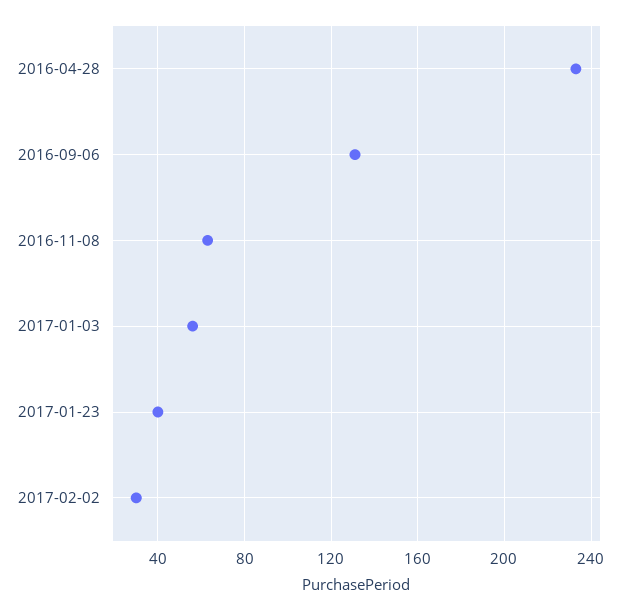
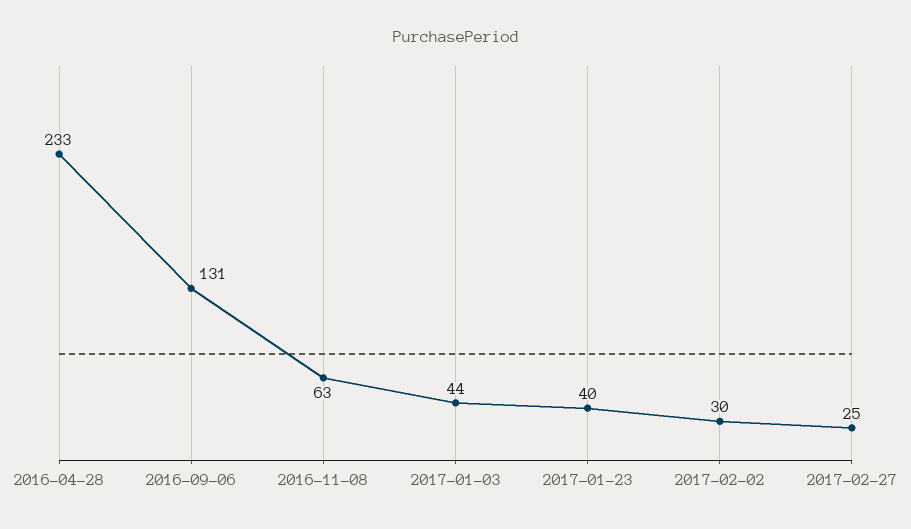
2017-01-03: 55 -> 44
2017-02-27: none -> 25

